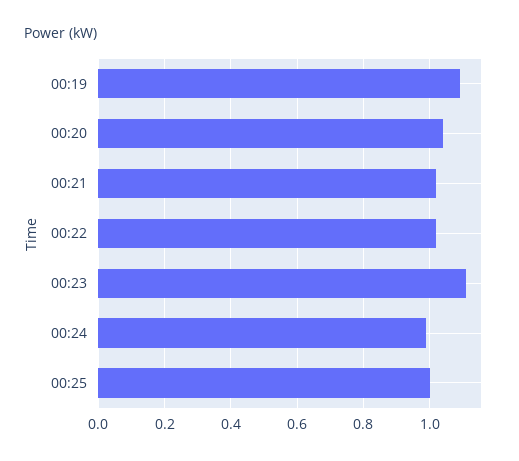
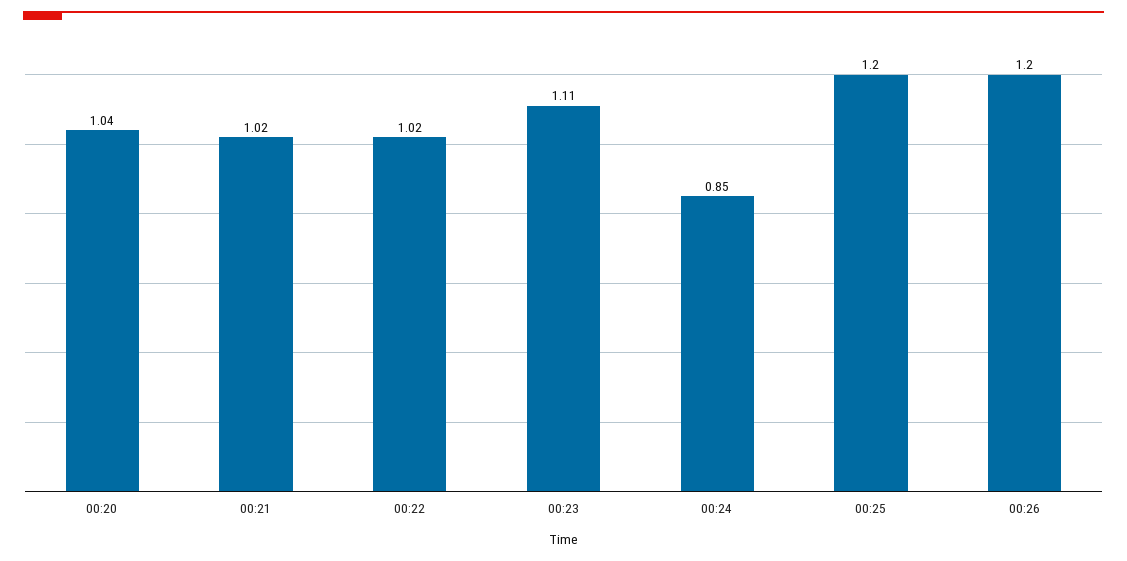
00:19: 1.1 -> none
00:24: 1 -> 0.85
00:25: 1 -> 1.2
00:26: none -> 1.2

